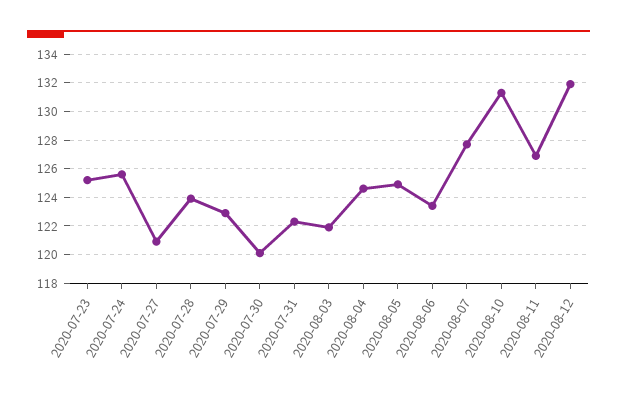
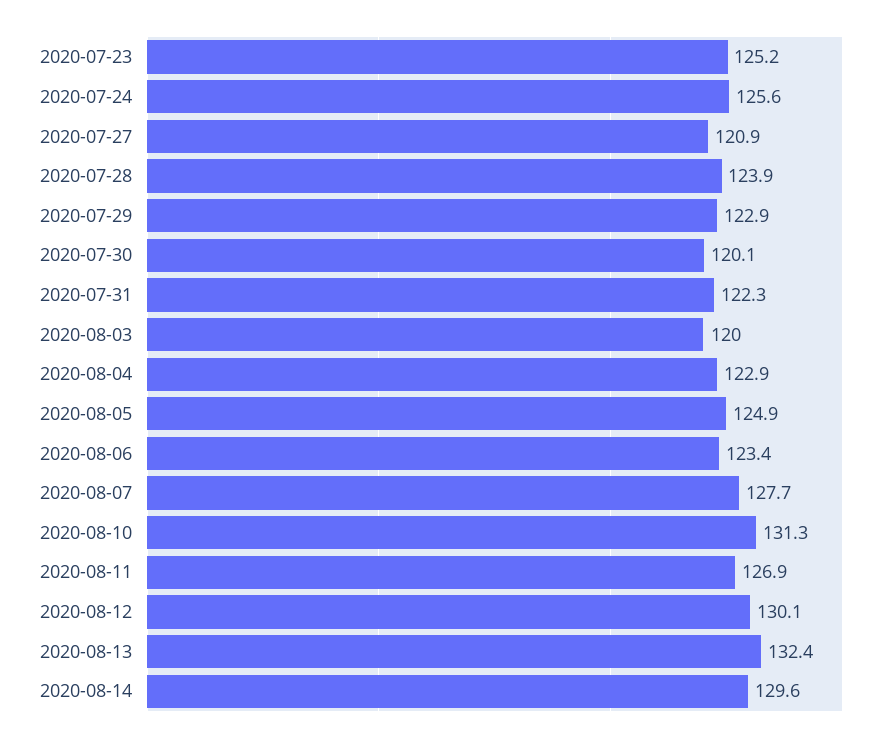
2020-08-03: 122 -> 120
2020-08-04: 124.5 -> 122.9
2020-08-12: 132 -> 130.1
2020-08-13: none -> 132.4
2020-08-14: none -> 129.6

